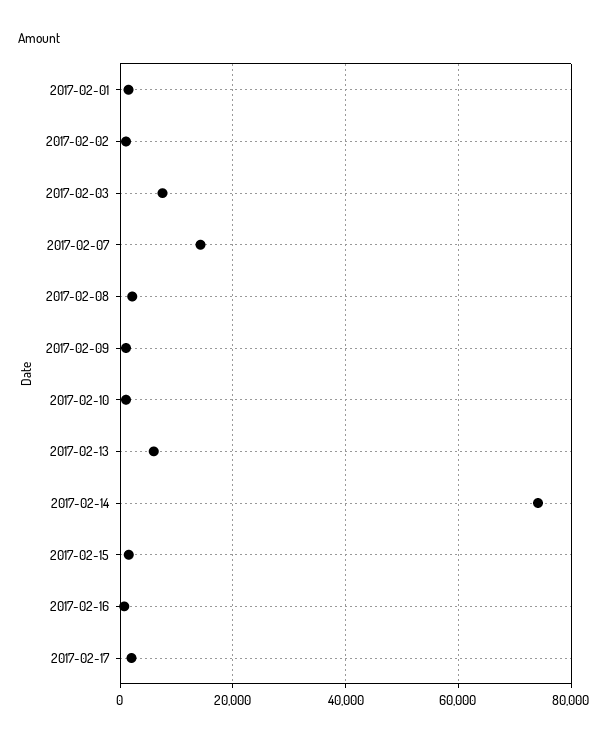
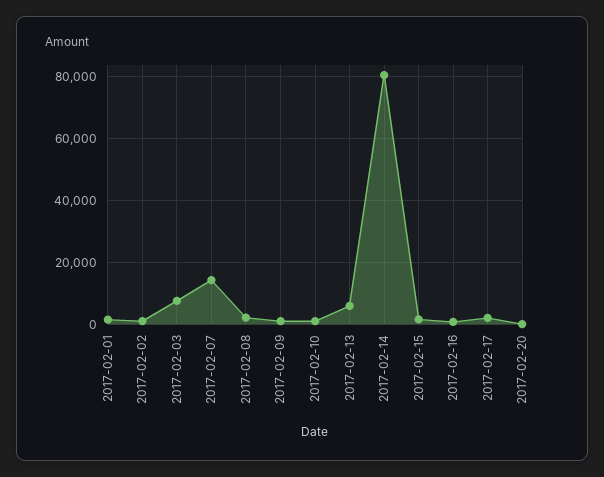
2017-02-14: 74000 -> 80000
2017-02-20: none -> 0

